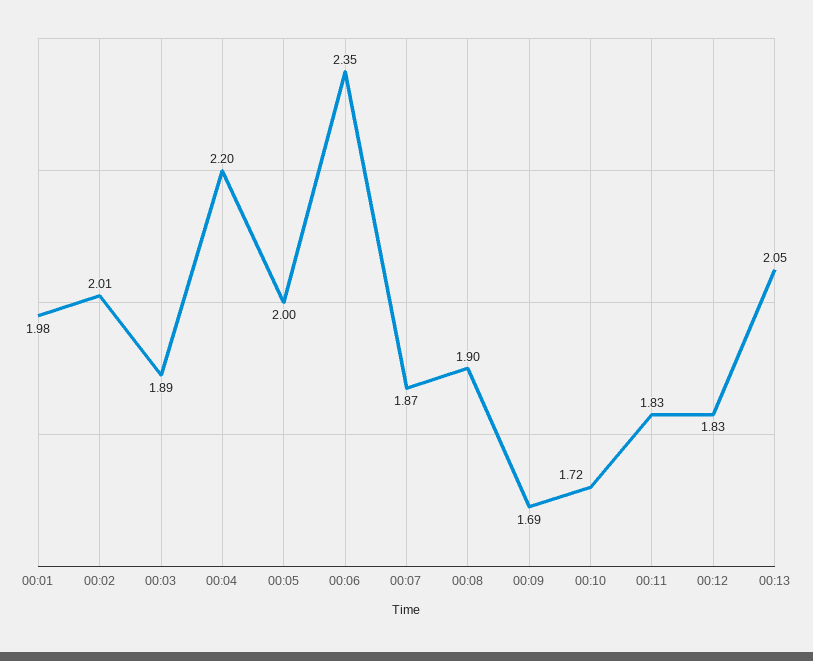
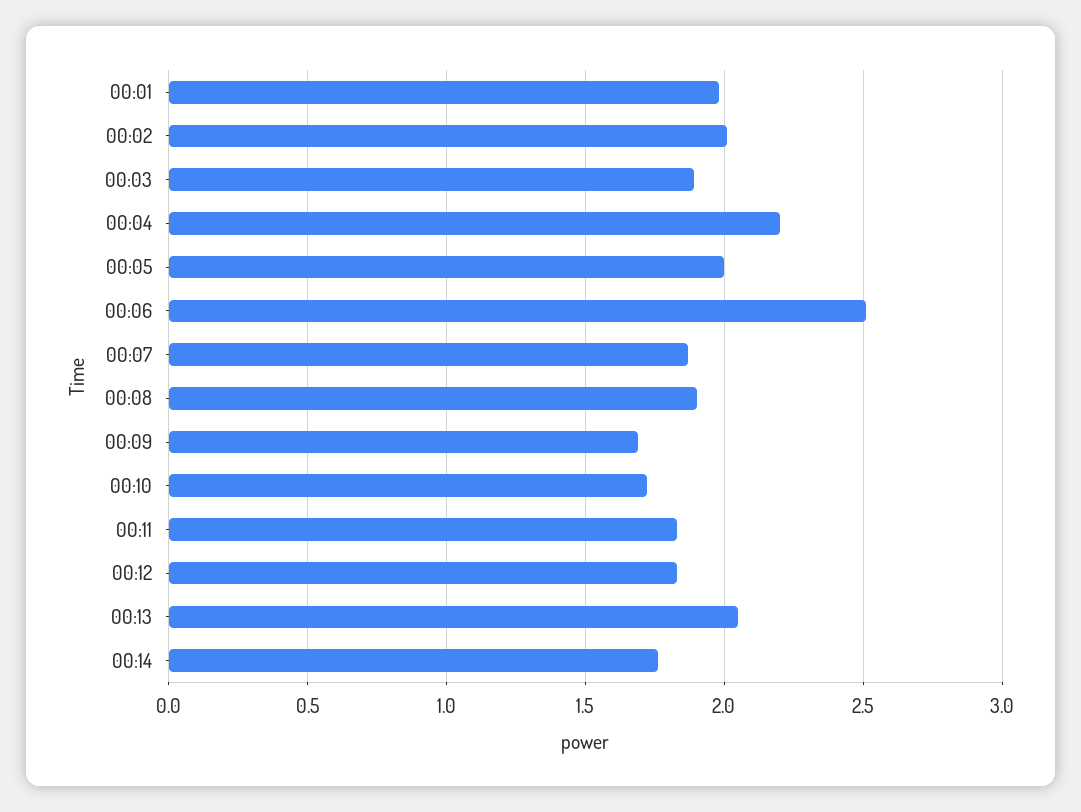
00:06: 2.35 -> 2.5
00:14: none -> 1.75

